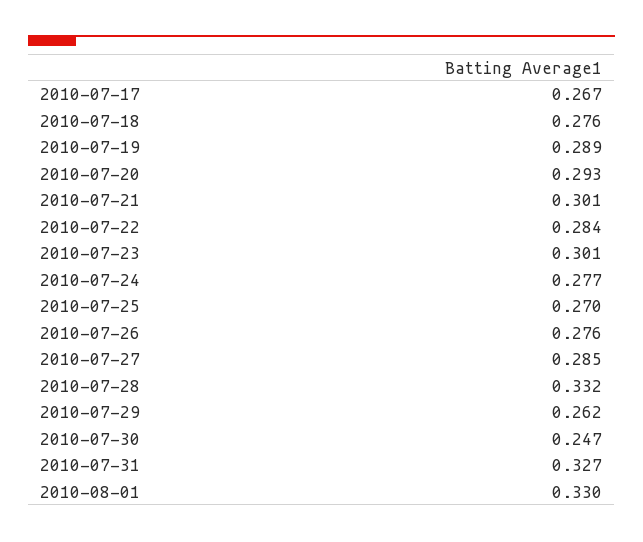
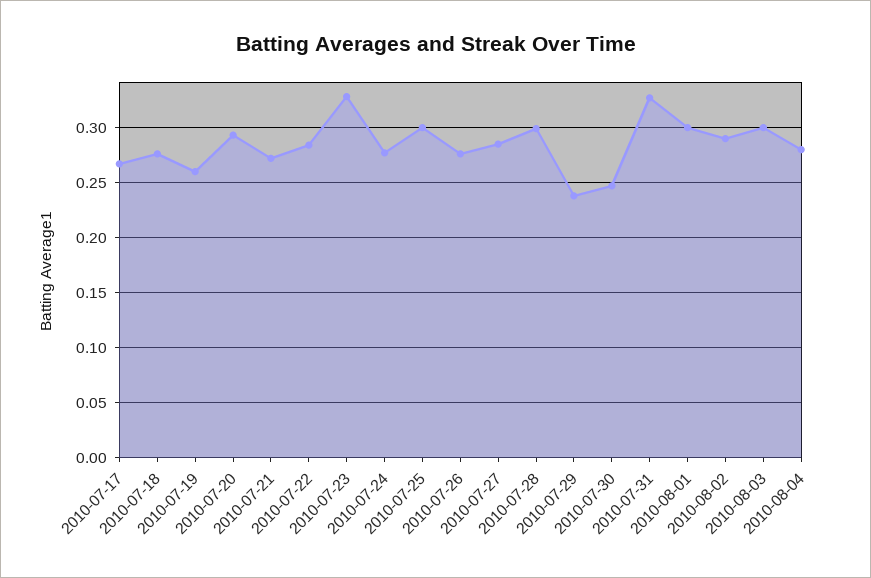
2010-07-19: 0.289 -> 0.26
2010-07-21: 0.301 -> 0.27
2010-07-23: 0.301 -> 0.33
2010-07-25: 0.27 -> 0.3
2010-07-28: 0.332 -> 0.3
2010-07-29: 0.262 -> 0.24
2010-08-01: 0.33 -> 0.3
2010-08-02: none -> 0.29
2010-08-03: none -> 0.3
2010-08-04: none -> 0.28

